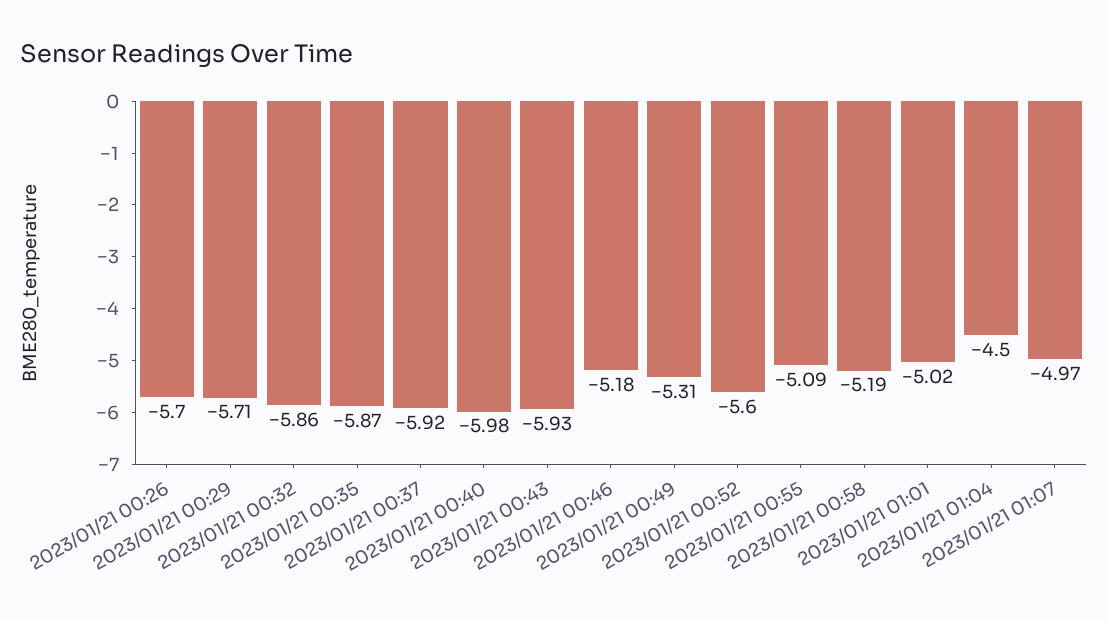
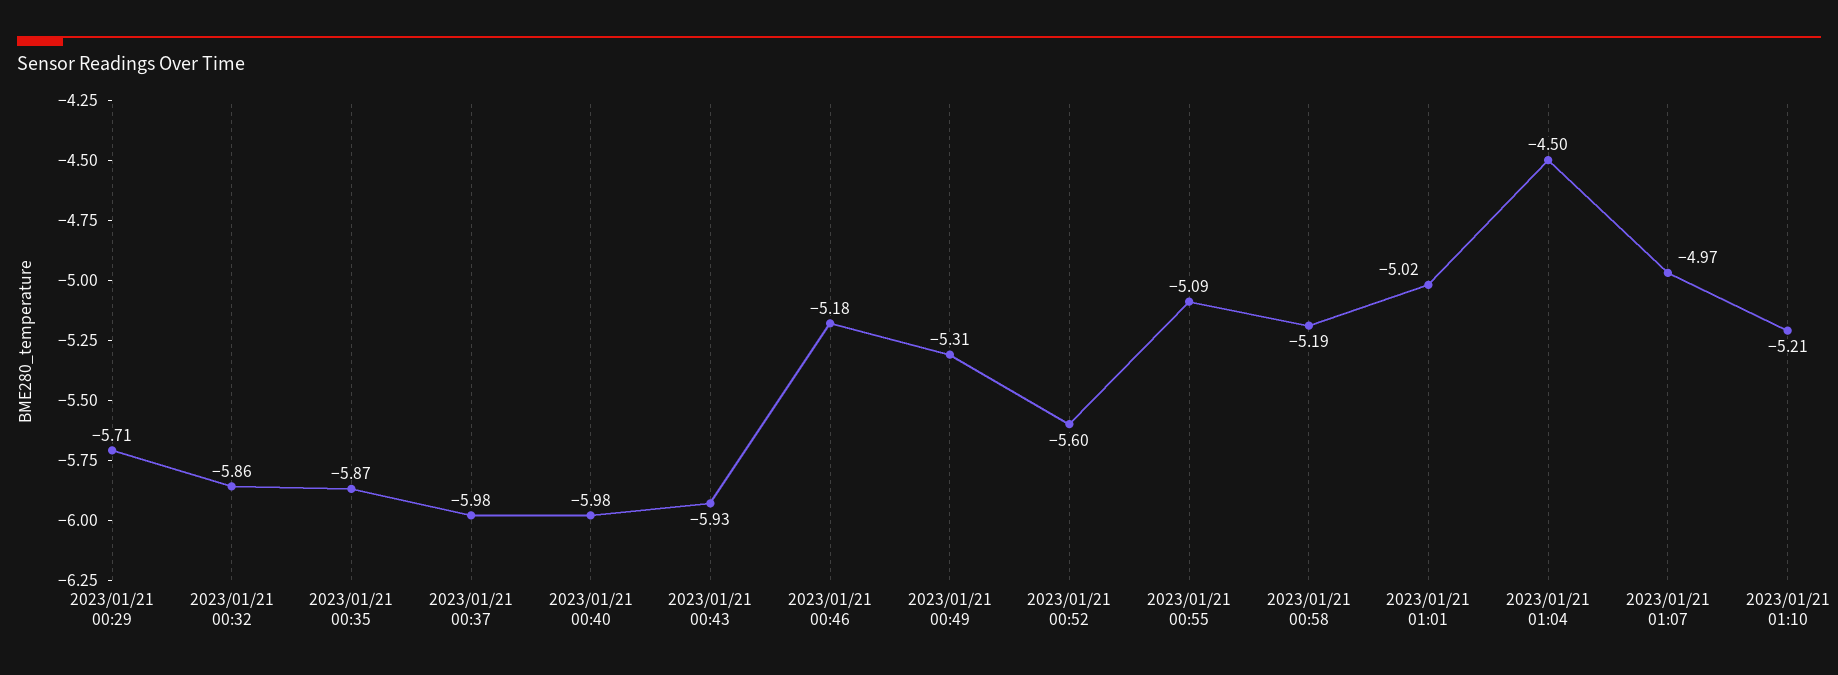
2023/01/21 00:26: -5.7 -> none
2023/01/21 00:37: -5.92 -> -5.98
2023/01/21 01:10: none -> -5.21

